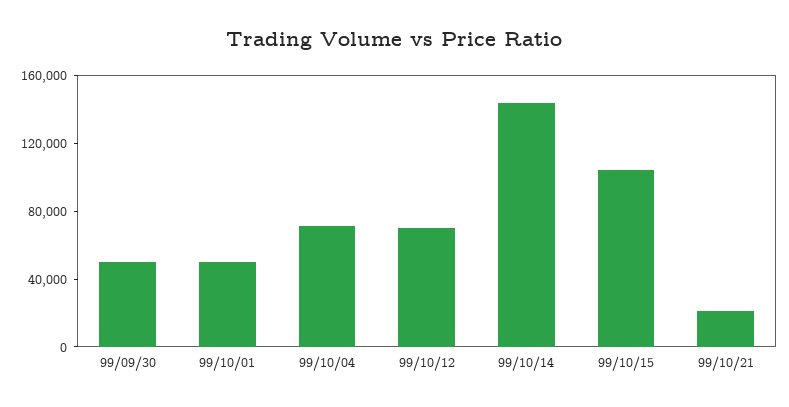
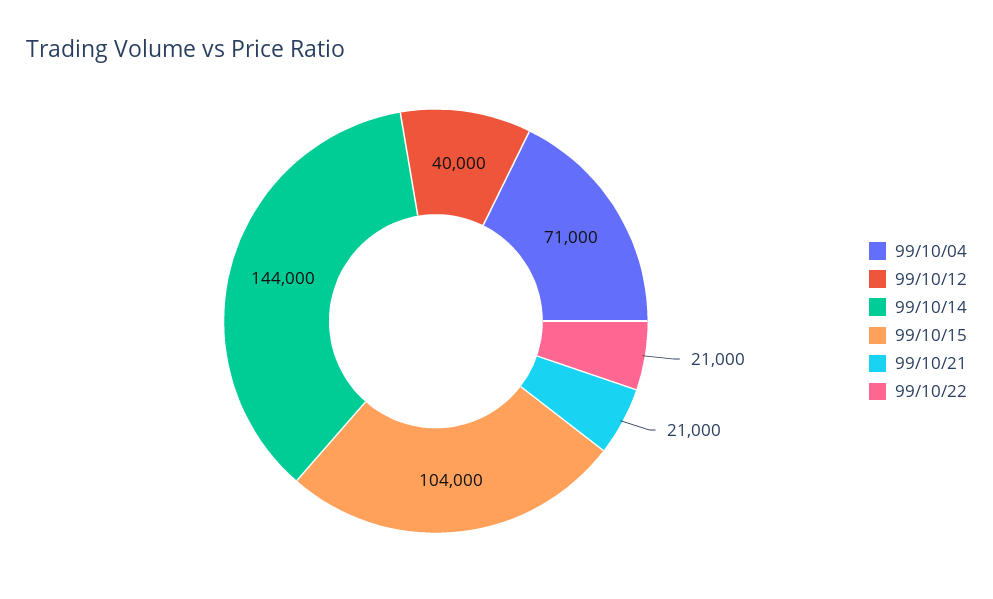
99/09/30: 50000 -> none
99/10/01: 50000 -> none
99/10/12: 70000 -> 40000
99/10/22: none -> 21000

